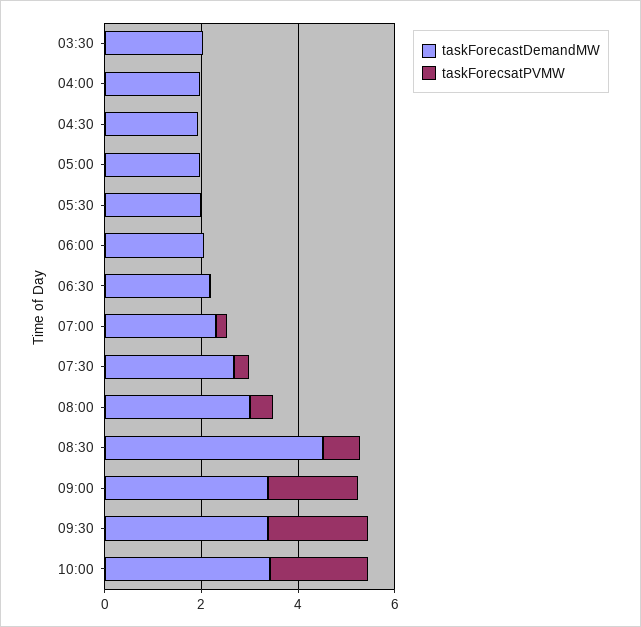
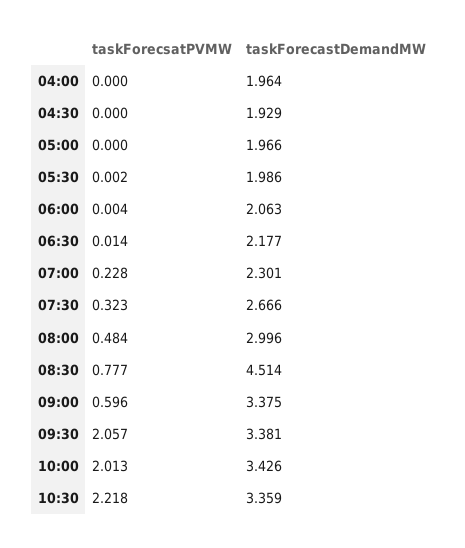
taskForecastDemandMW, 03:30: 2 -> none
taskForecsatPVMW, 03:30: 0 -> none
taskForecsatPVMW, 09:00: 2 -> 0.596
taskForecsatPVMW, 10:30: none -> 2.218
taskForecastDemandMW, 10:30: none -> 3.359

